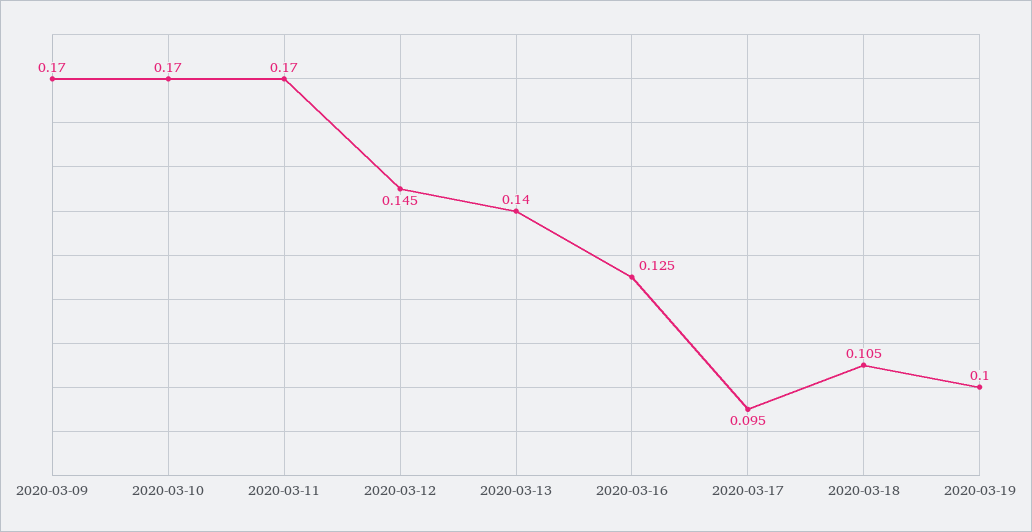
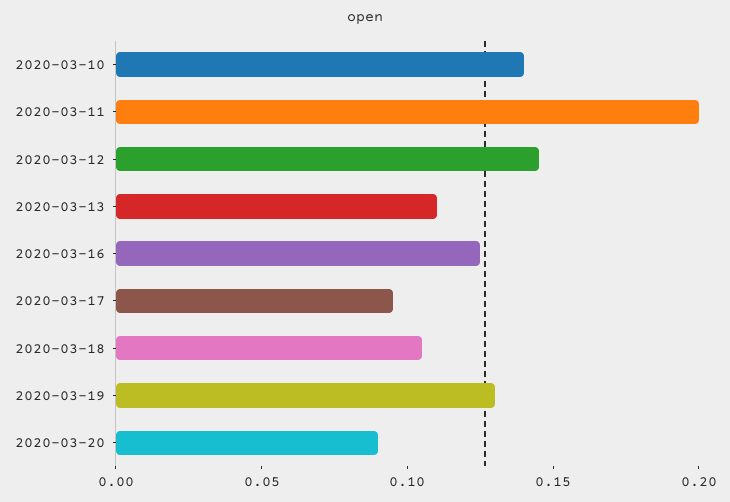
2020-03-09: 0.17 -> none
2020-03-10: 0.17 -> 0.14
2020-03-11: 0.17 -> 0.2
2020-03-13: 0.14 -> 0.11
2020-03-19: 0.1 -> 0.13
2020-03-20: none -> 0.09

